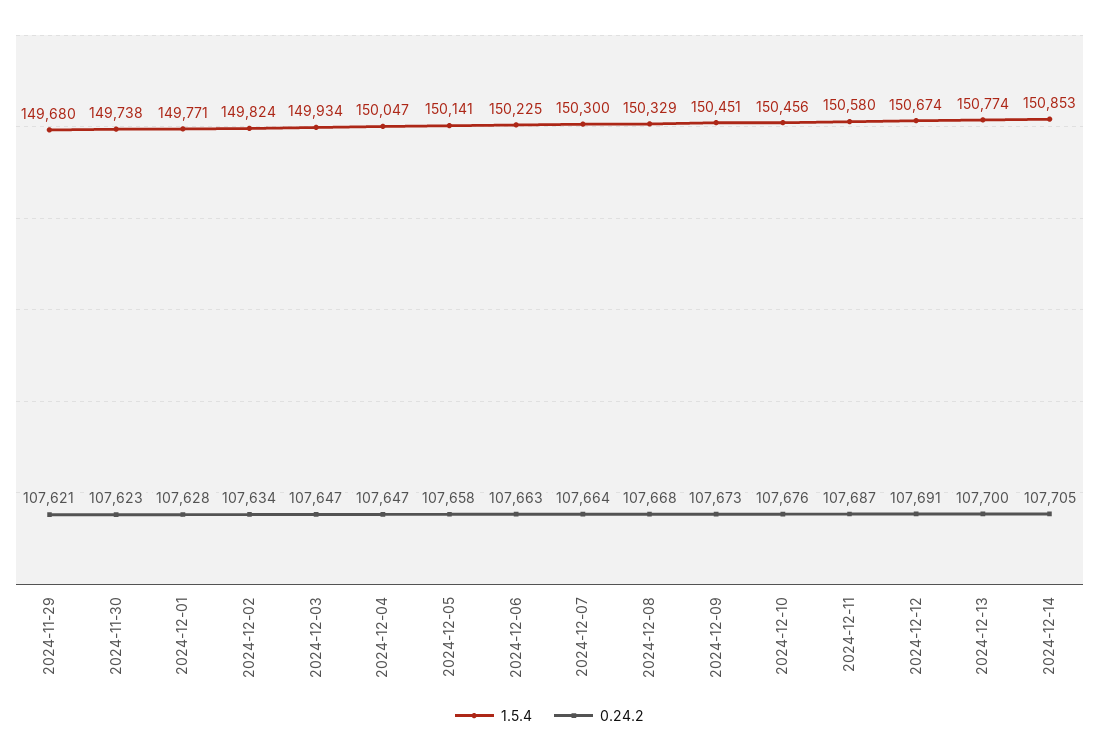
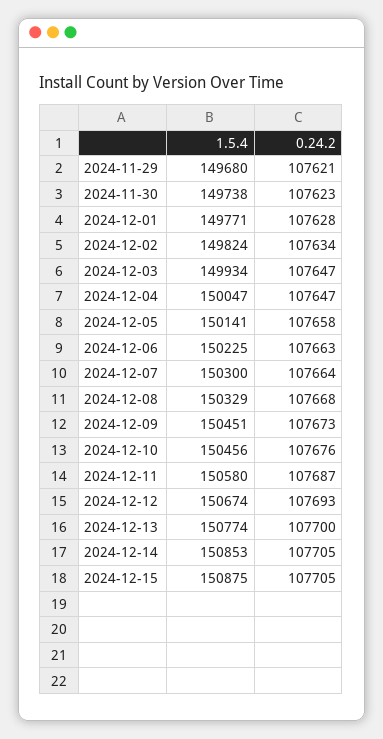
0.24.2, 2024-12-12: 107691 -> 107693
1.5.4, 2024-12-15: none -> 150875
0.24.2, 2024-12-15: none -> 107705

